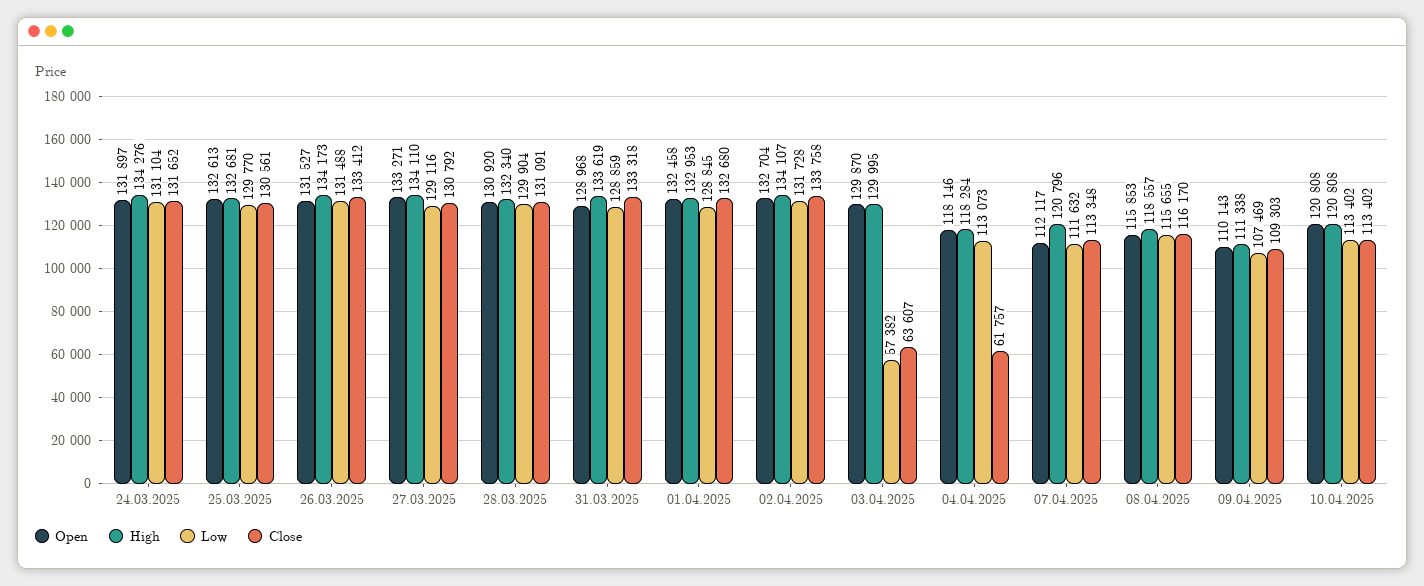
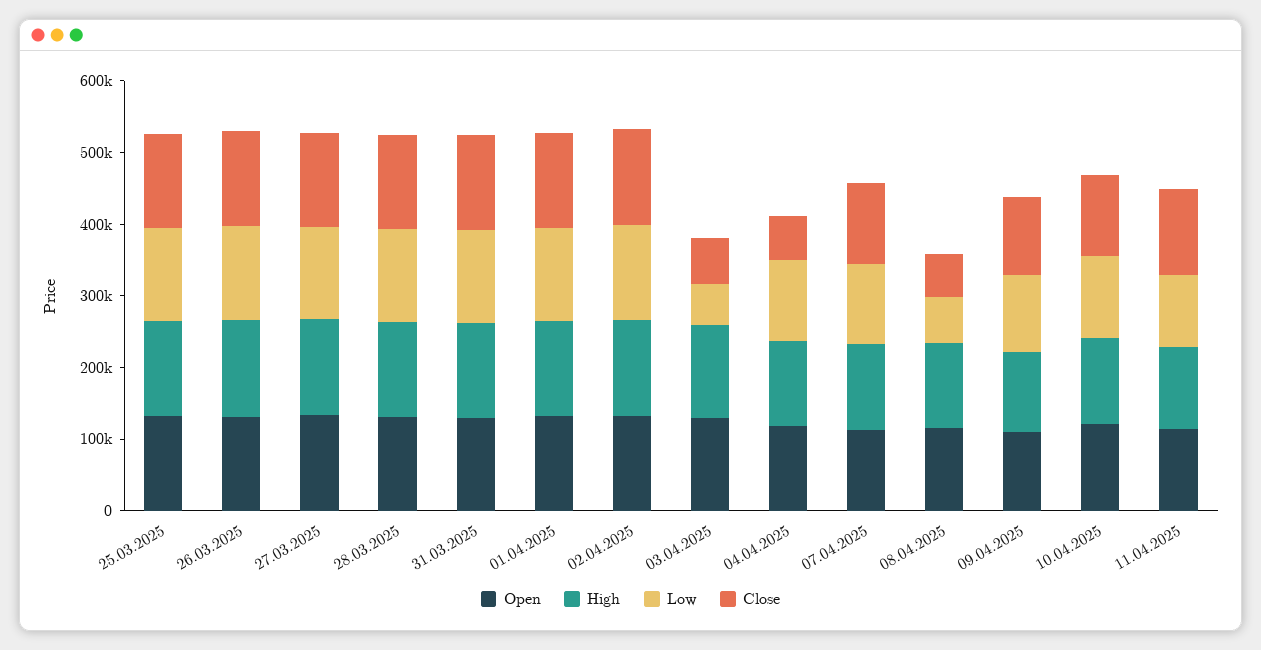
Open, 24.03.2025: 131897 -> none
High, 24.03.2025: 134276 -> none
Low, 24.03.2025: 131104 -> none
Close, 24.03.2025: 131652 -> none
Low, 08.04.2025: 115655 -> 60000
Close, 08.04.2025: 116170 -> 60000
Open, 11.04.2025: none -> 120000
High, 11.04.2025: none -> 120000
Low, 11.04.2025: none -> 100000
Close, 11.04.2025: none -> 120000

